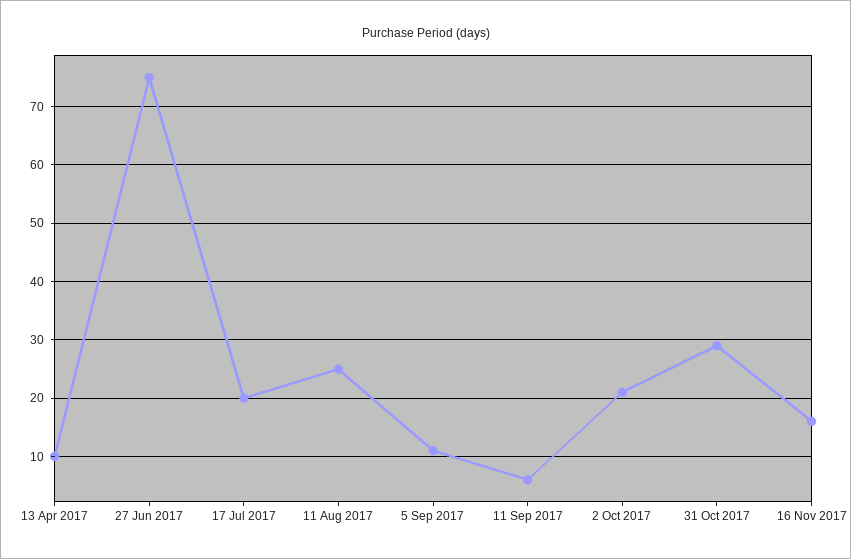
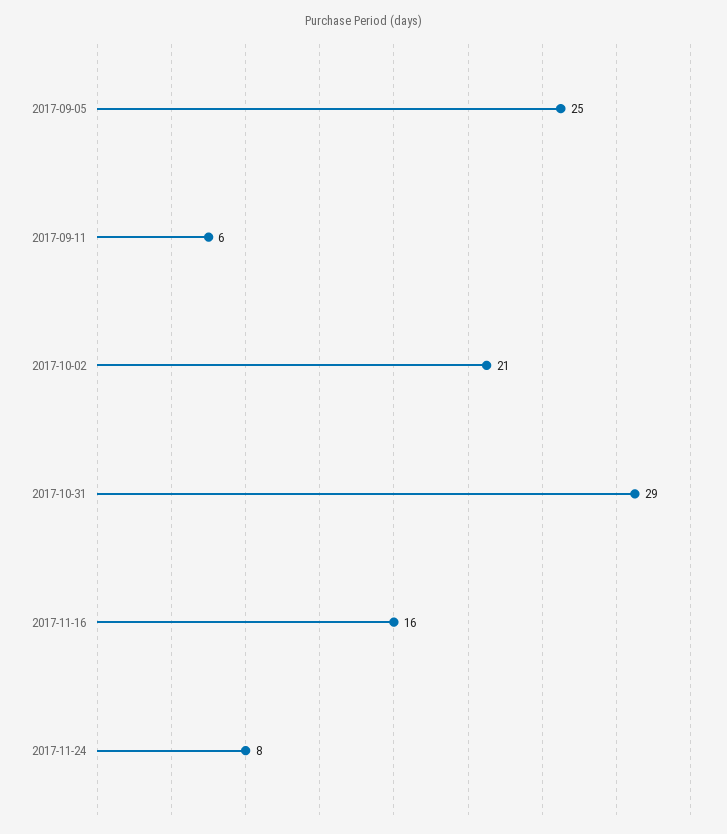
13 Apr 2017: 10 -> none
27 Jun 2017: 75 -> none
17 Jul 2017: 20 -> none
11 Aug 2017: 25 -> none
5 Sep 2017: 10 -> 25
2017-11-24: none -> 8

